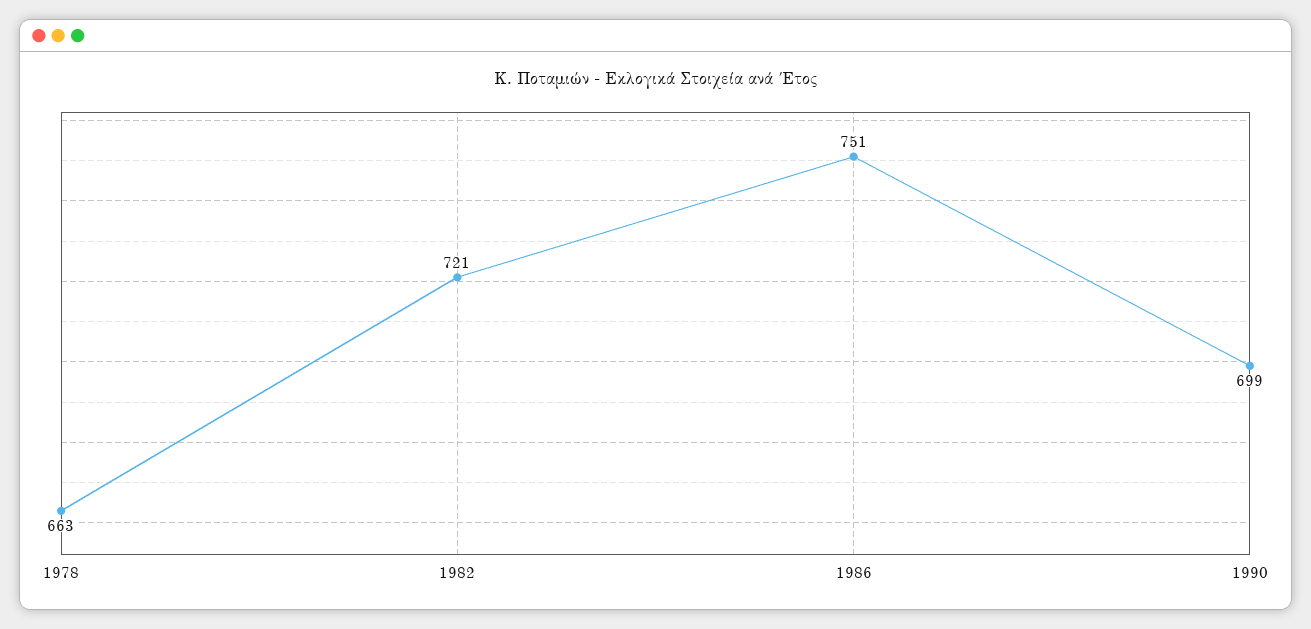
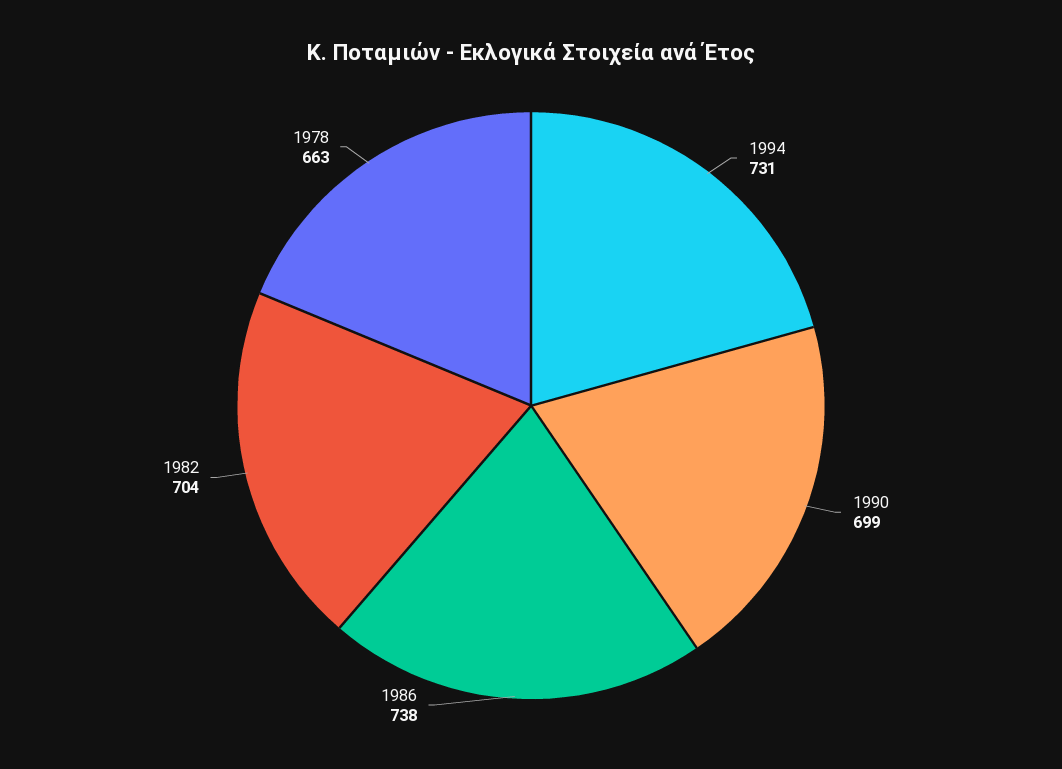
1982: 721 -> 704
1986: 751 -> 738
1994: none -> 731

